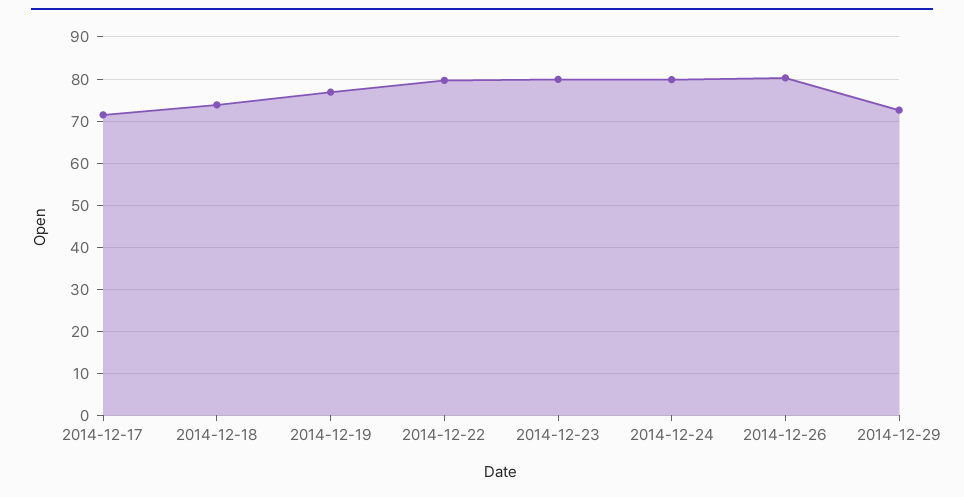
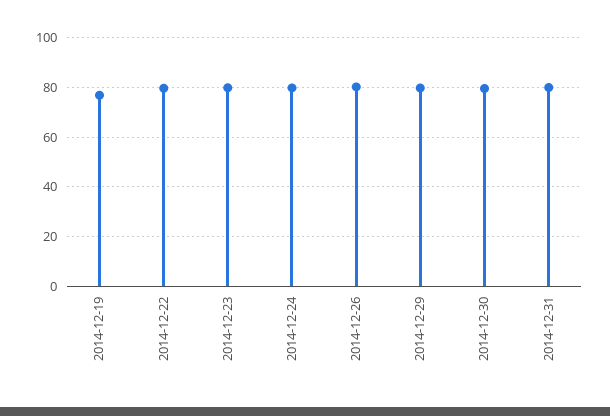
2014-12-17: 72 -> none
2014-12-18: 74 -> none
2014-12-29: 72 -> 80
2014-12-30: none -> 80
2014-12-31: none -> 80

